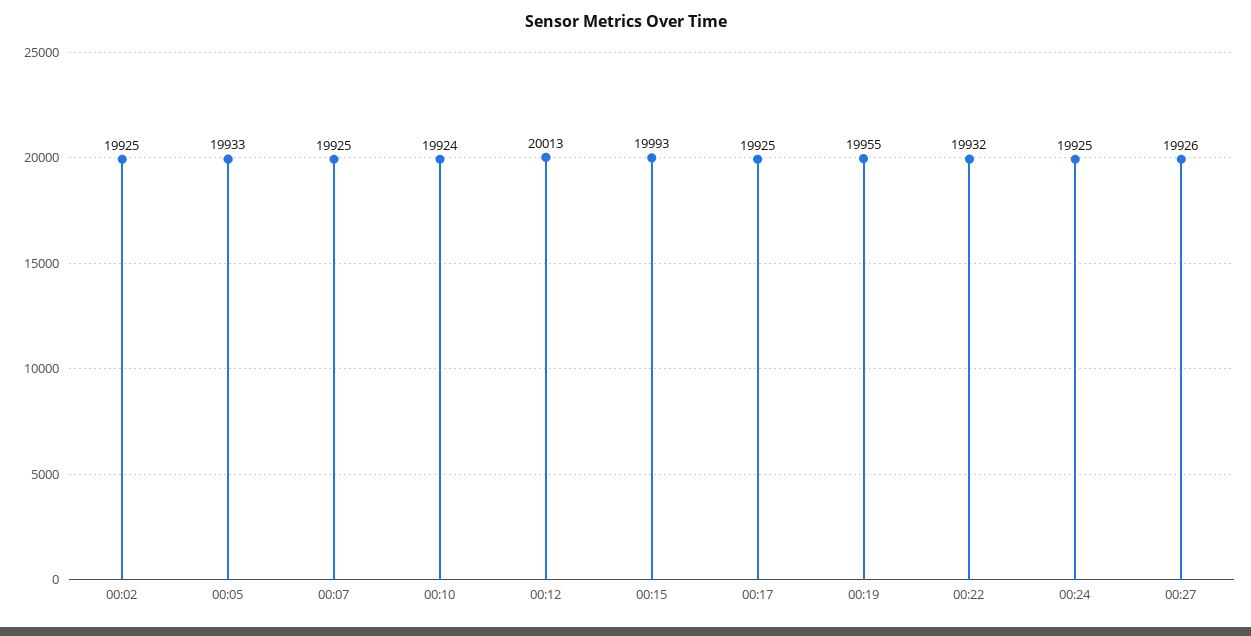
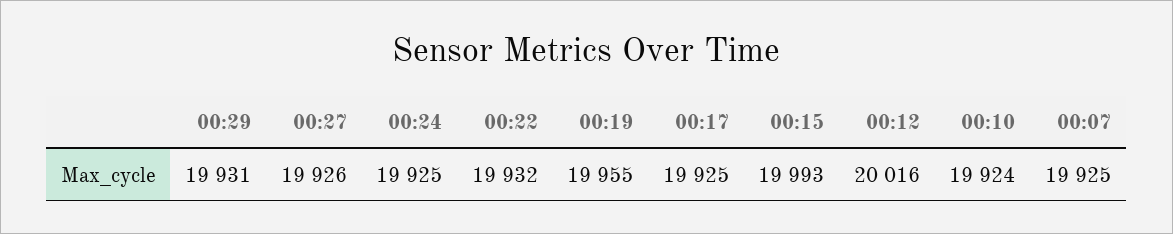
00:02: 19925 -> none
00:05: 19933 -> none
00:12: 20013 -> 20016
00:29: none -> 19931

